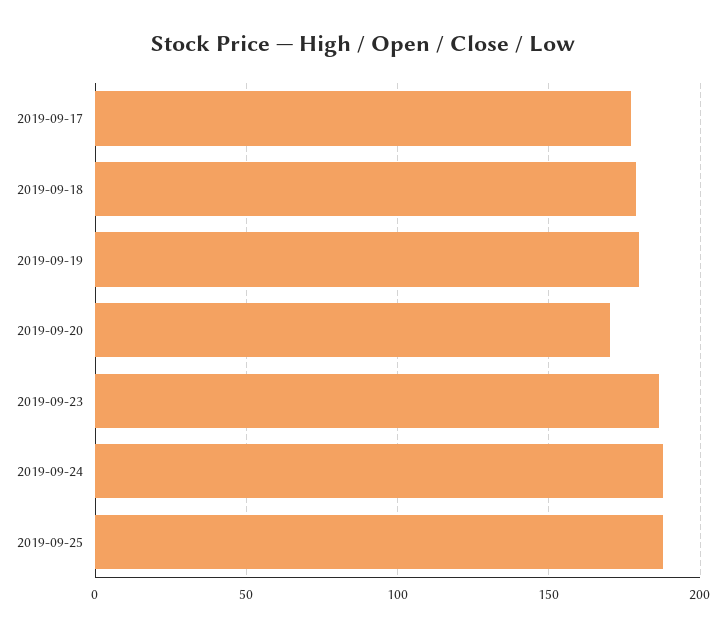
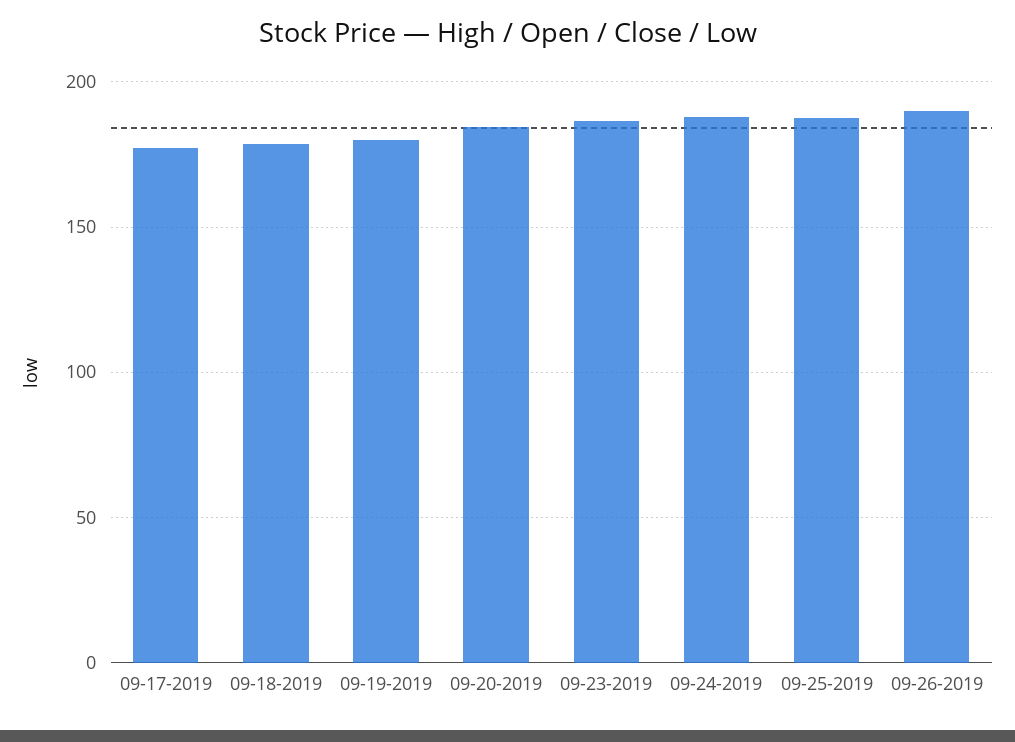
2019-09-20: 170 -> 185
09-26-2019: none -> 190

